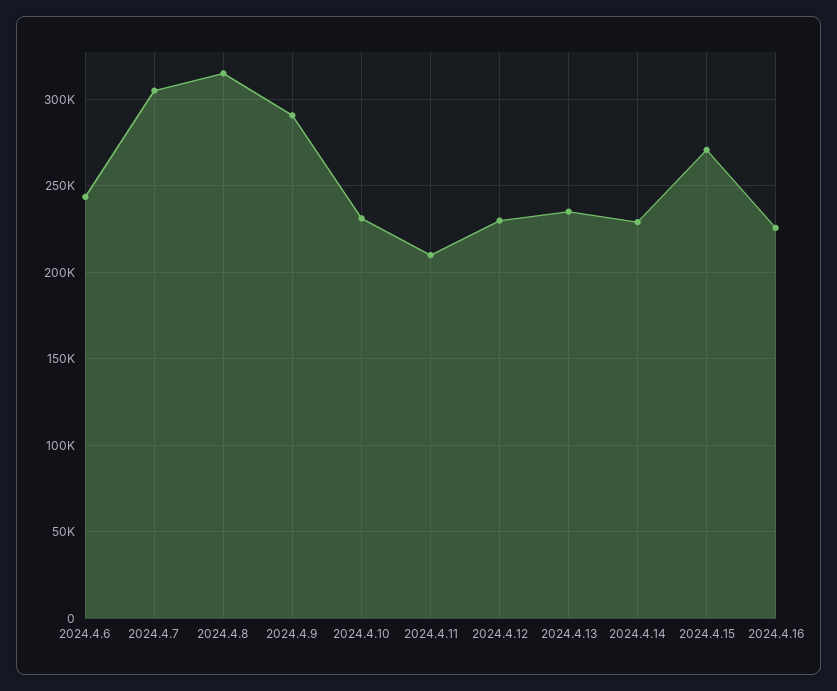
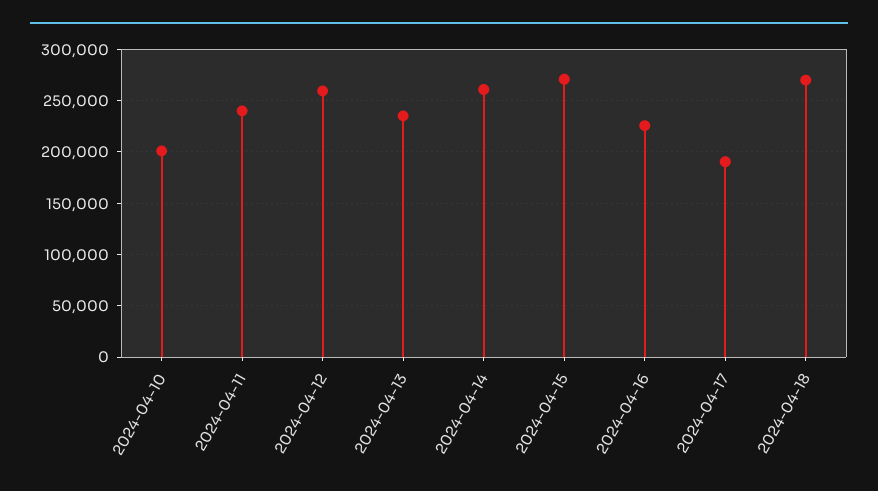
2024.4.6: 245000 -> none
2024.4.7: 305000 -> none
2024.4.8: 315000 -> none
2024.4.9: 290000 -> none
2024.4.10: 230000 -> 200000
2024.4.11: 210000 -> 240000
2024.4.12: 230000 -> 260000
2024.4.14: 230000 -> 260000
2024-04-17: none -> 190000
2024-04-18: none -> 270000

